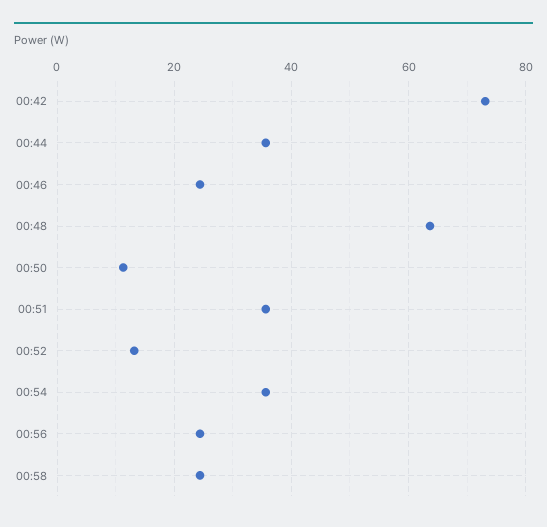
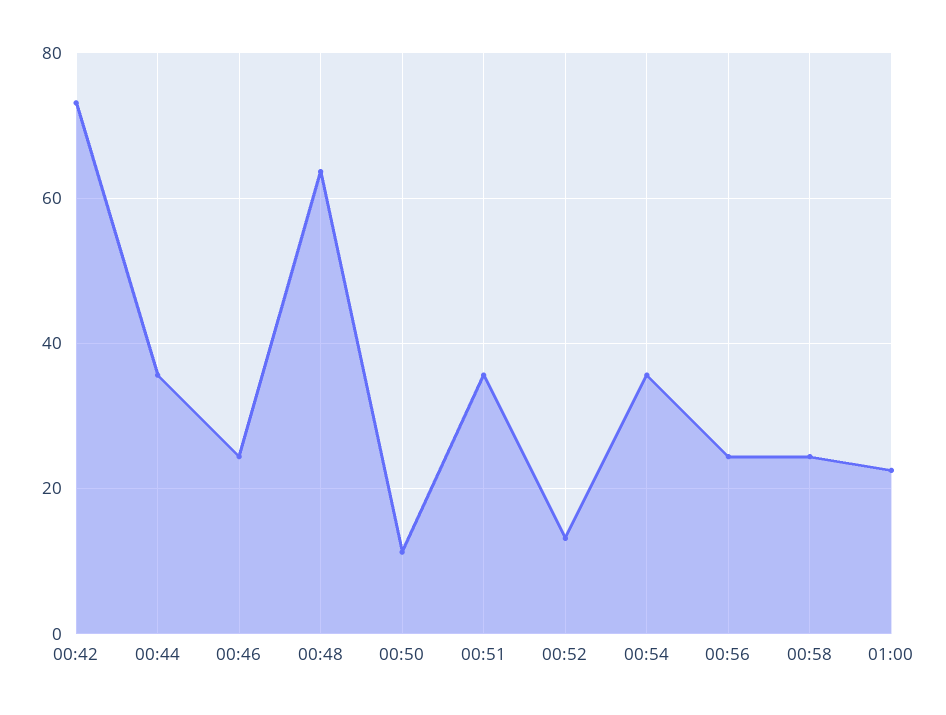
01:00: none -> 22

